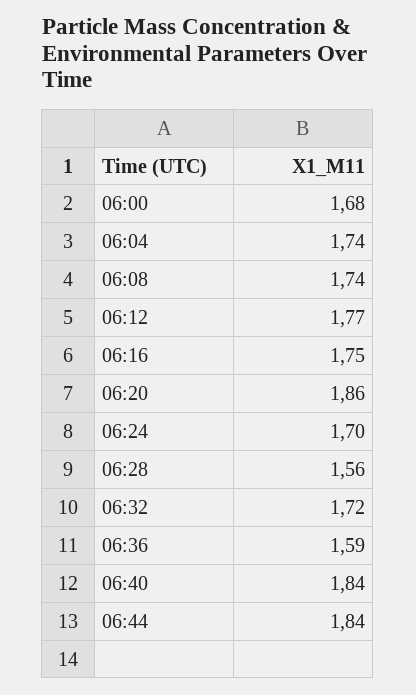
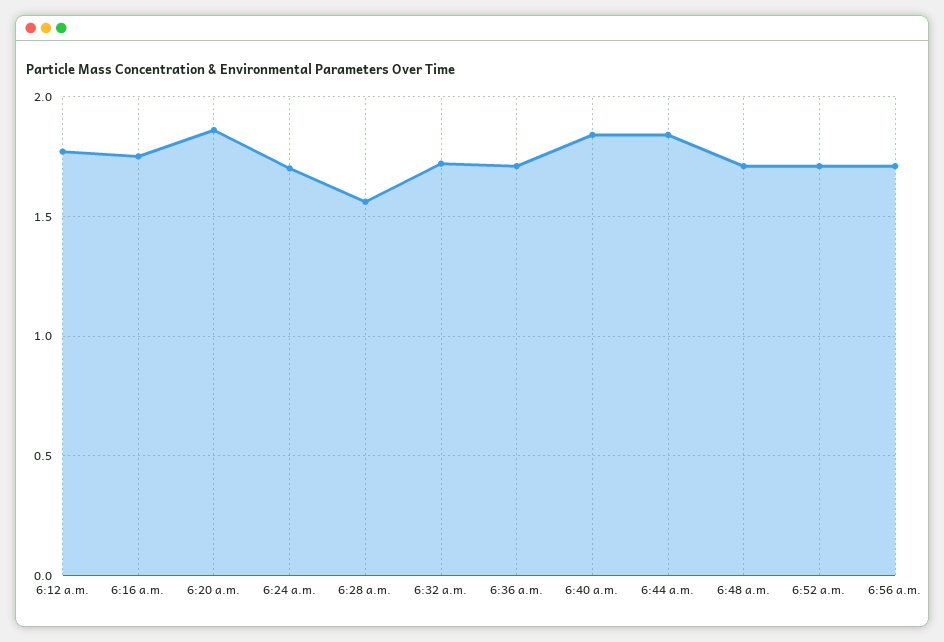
06:00: 1.68 -> none
06:04: 1.74 -> none
06:08: 1.74 -> none
06:36: 1.59 -> 1.7
6:48 a.m.: none -> 1.7
6:52 a.m.: none -> 1.7
6:56 a.m.: none -> 1.7

